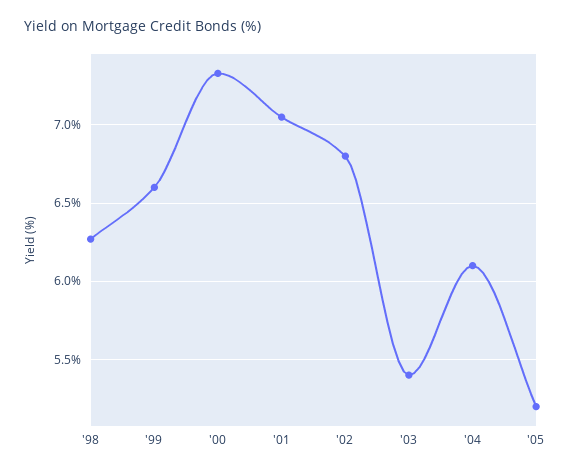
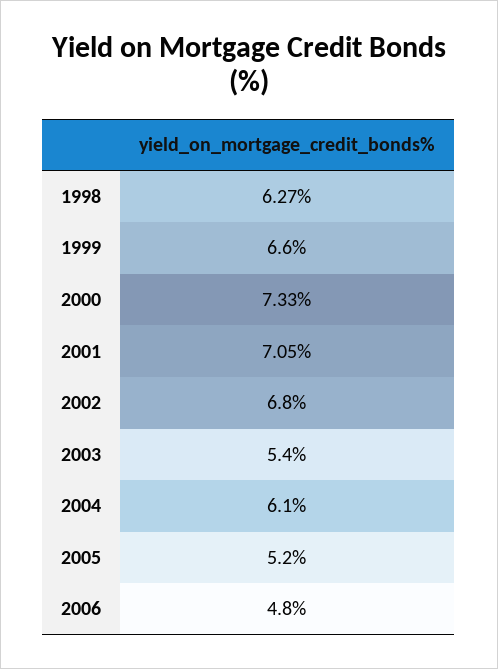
2006: none -> 4.8

